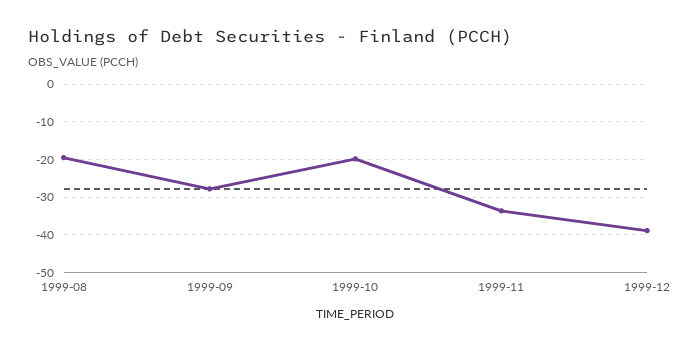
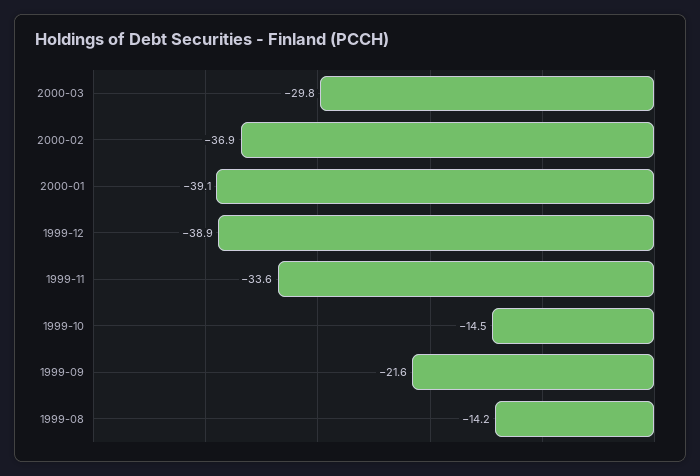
1999-08: -20 -> -14.2
1999-09: -28 -> -21.6
1999-10: -20 -> -14.5
2000-03: none -> -29.8
2000-02: none -> -36.9
2000-01: none -> -39.1

